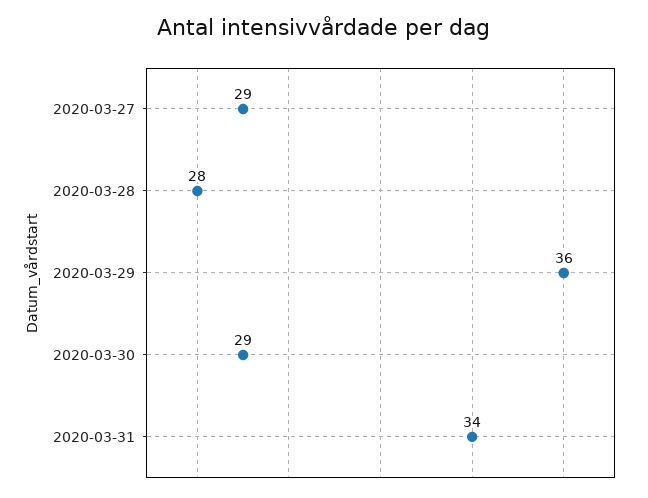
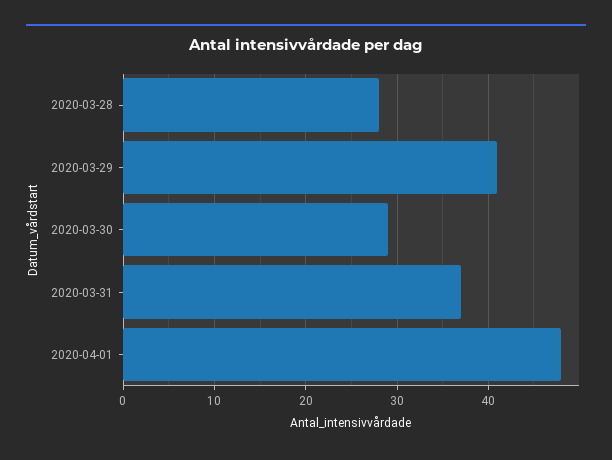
2020-03-27: 29 -> none
2020-03-29: 36 -> 41
2020-03-31: 34 -> 37
2020-04-01: none -> 48

